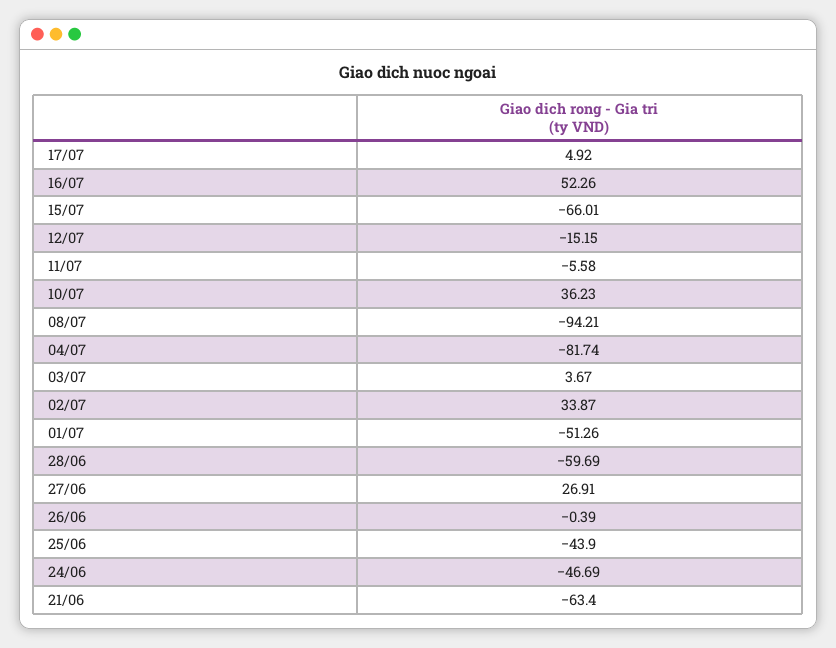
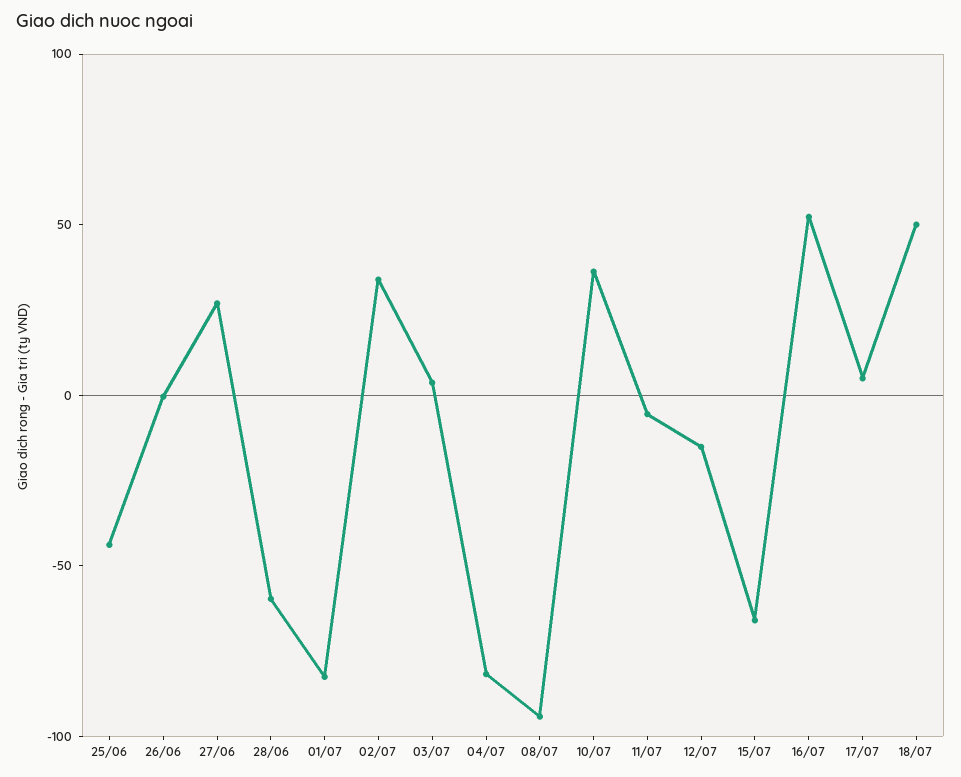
01/07: -51.26 -> -80
24/06: -46.69 -> none
21/06: -63.4 -> none
18/07: none -> 50

